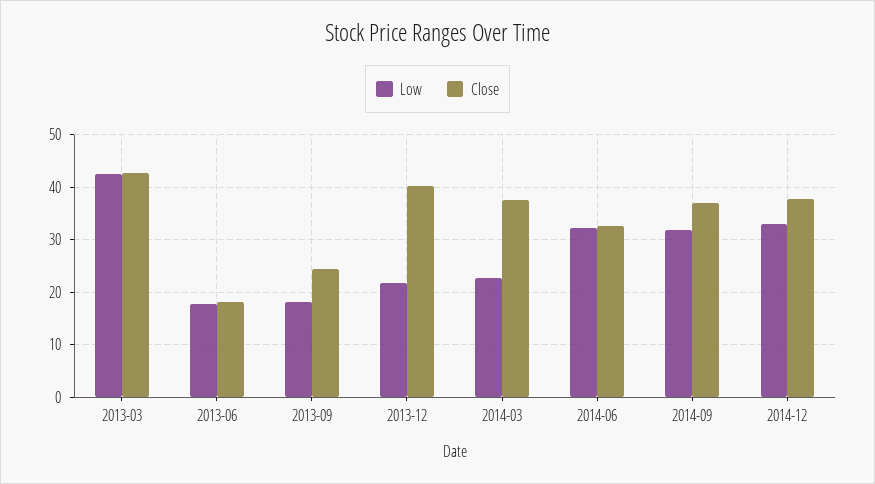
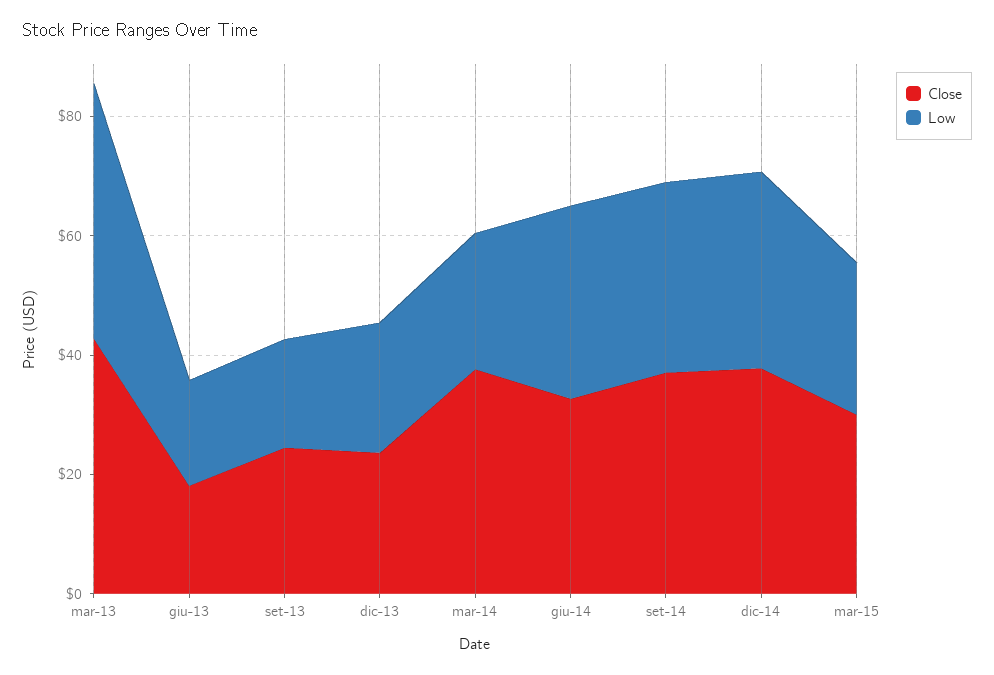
Close, 2013-12: 40 -> 25
Close, mar-15: none -> 30
Low, mar-15: none -> 25

